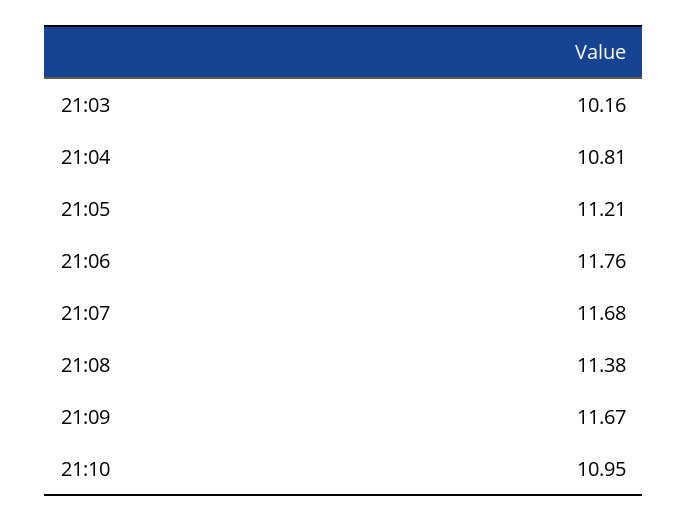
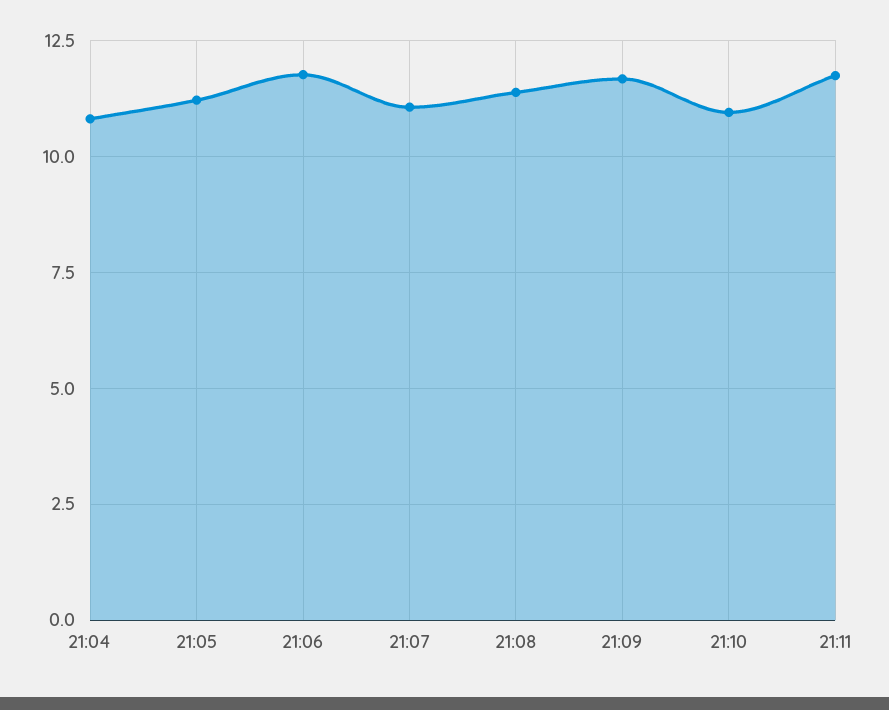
21:03: 10.16 -> none
21:07: 11.68 -> 11
21:11: none -> 11.75

